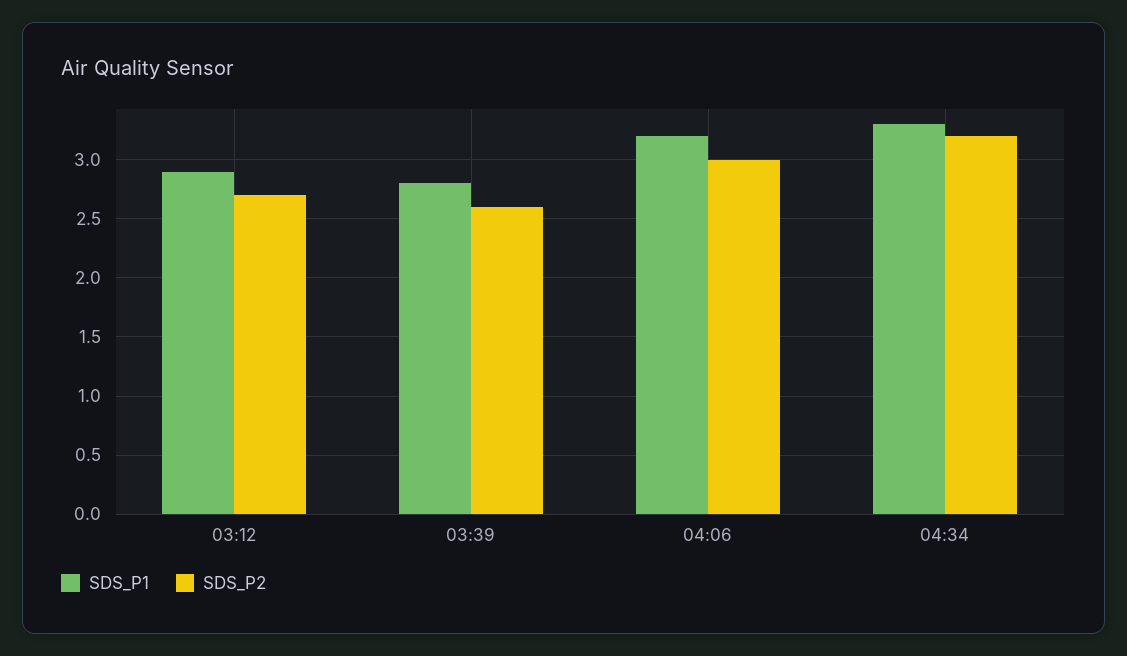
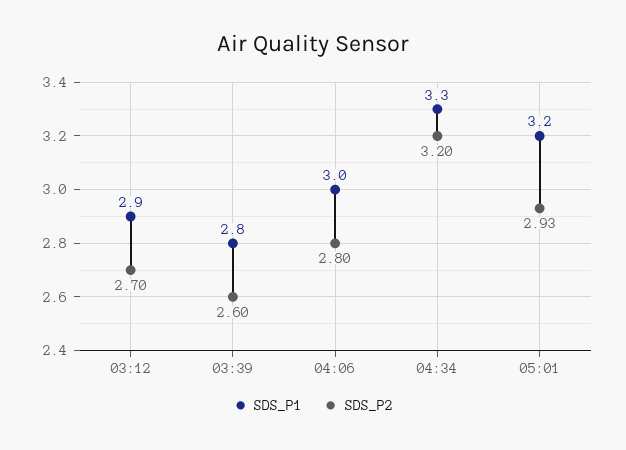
SDS_P1, 04:06: 3.2 -> 3
SDS_P2, 04:06: 3 -> 2.8
SDS_P1, 05:01: none -> 3.2
SDS_P2, 05:01: none -> 2.93

